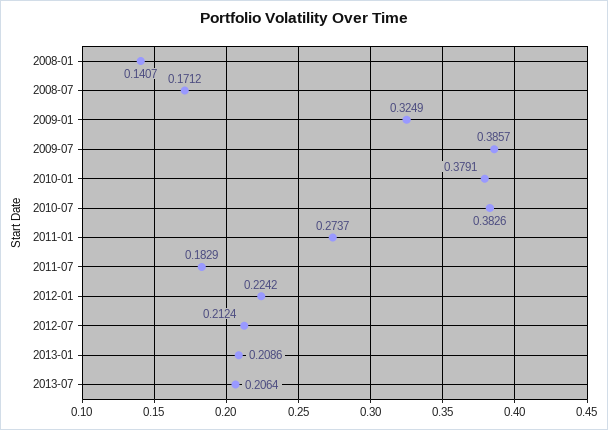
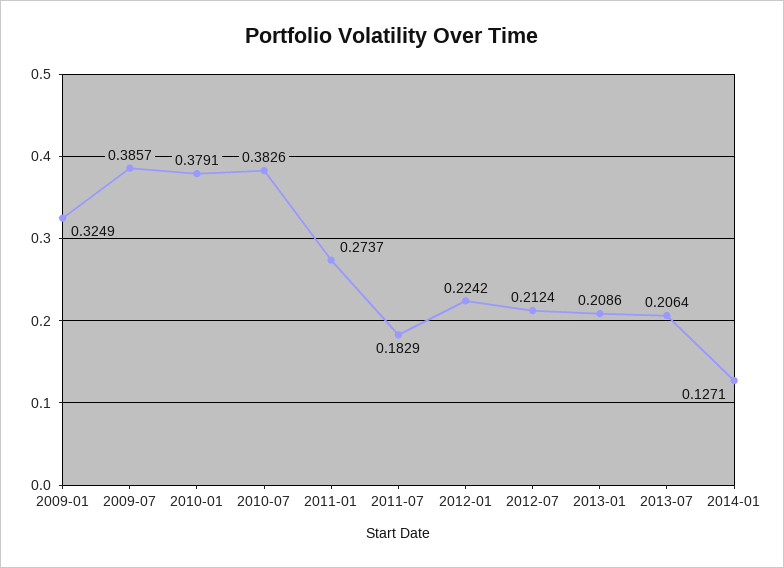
2008-01: 0.1407 -> none
2008-07: 0.1712 -> none
2014-01: none -> 0.1271

